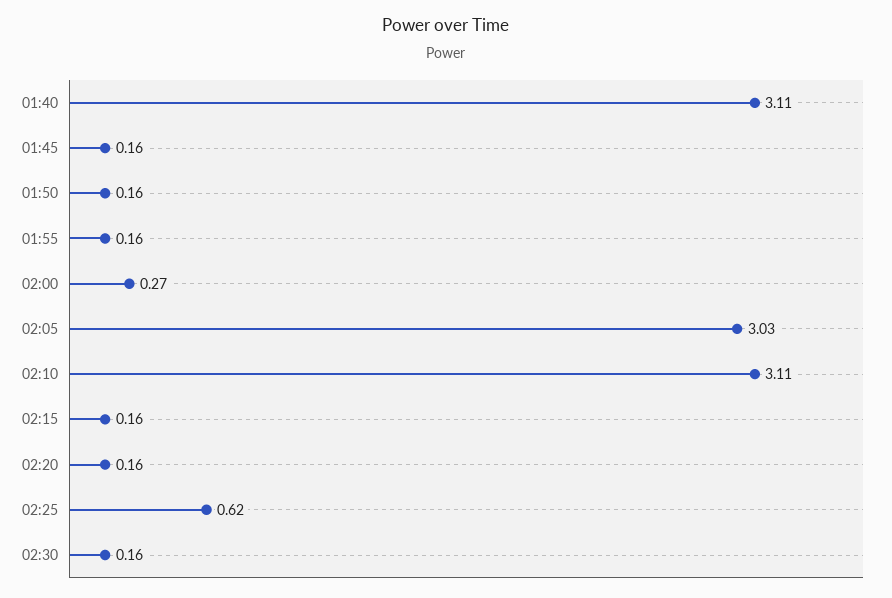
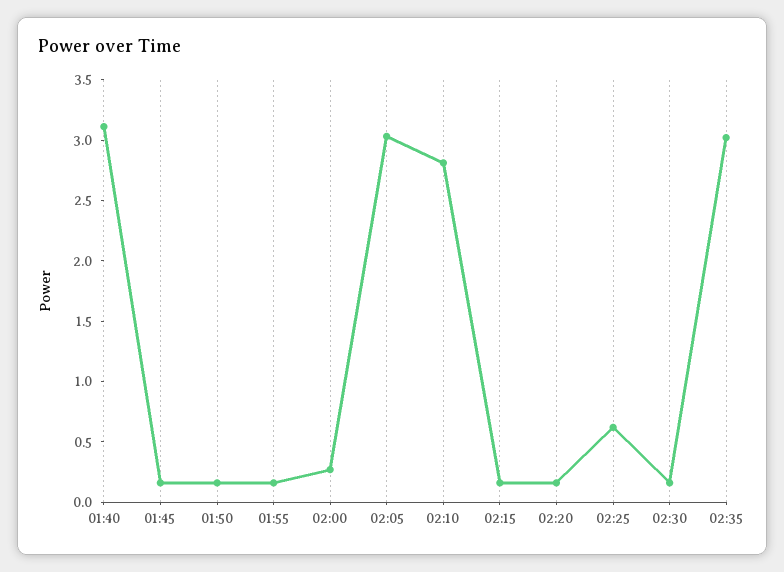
02:10: 3.11 -> 2.8
02:35: none -> 3

